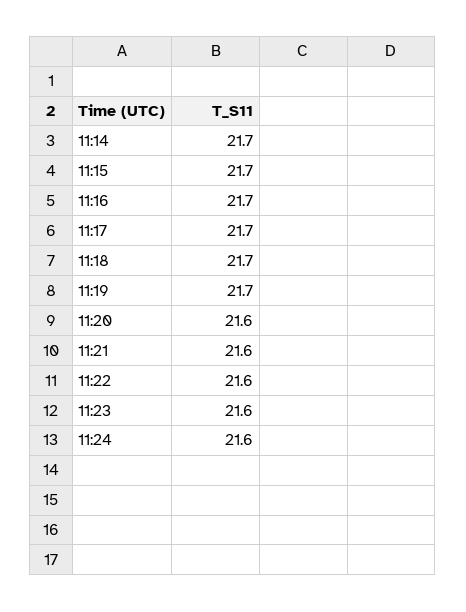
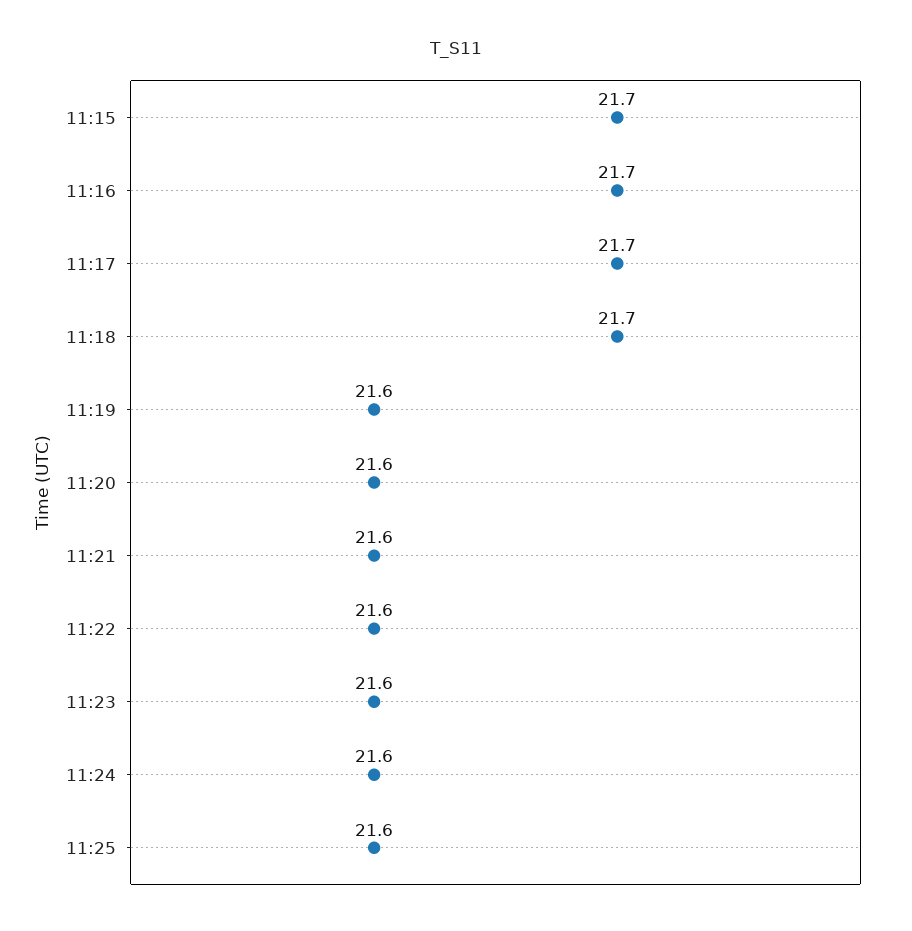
11:14: 21.7 -> none
11:19: 21.7 -> 21.6
11:25: none -> 21.6

